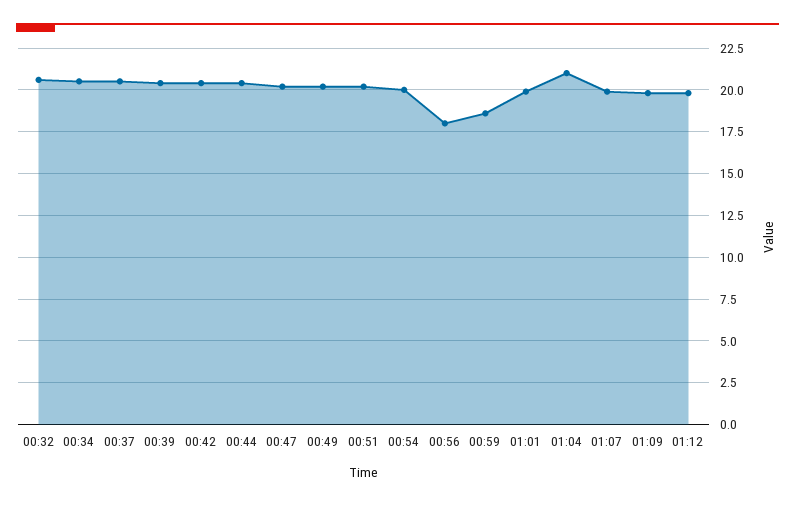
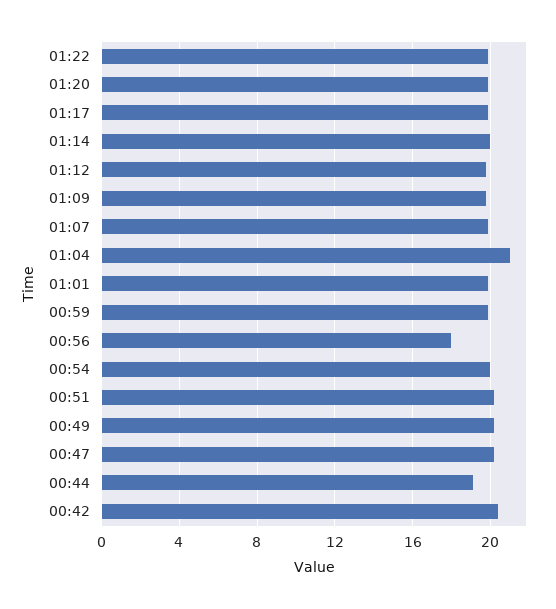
00:32: 20.5 -> none
00:34: 20.5 -> none
00:37: 20.5 -> none
00:39: 20.5 -> none
00:44: 20.5 -> 19
00:59: 18.5 -> 20
01:22: none -> 20
01:20: none -> 20
01:17: none -> 20
01:14: none -> 20

